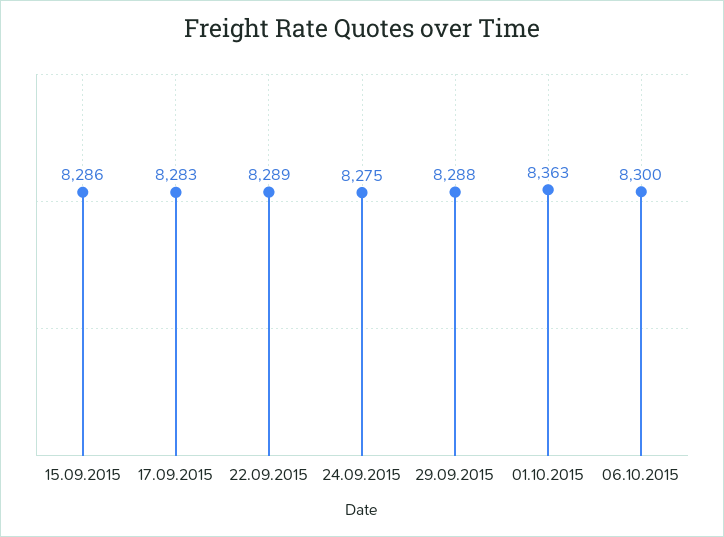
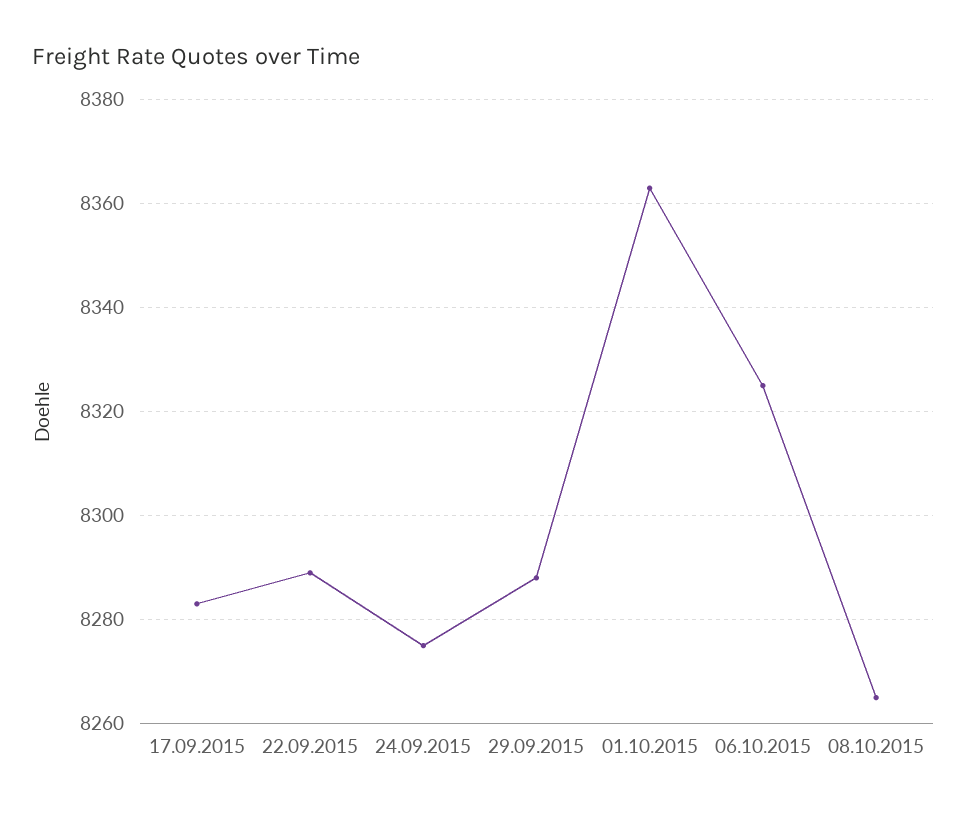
15.09.2015: 8286 -> none
06.10.2015: 8300 -> 8325
08.10.2015: none -> 8265

